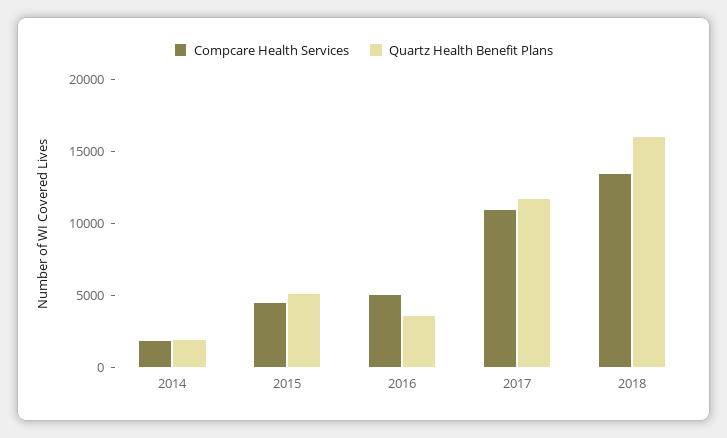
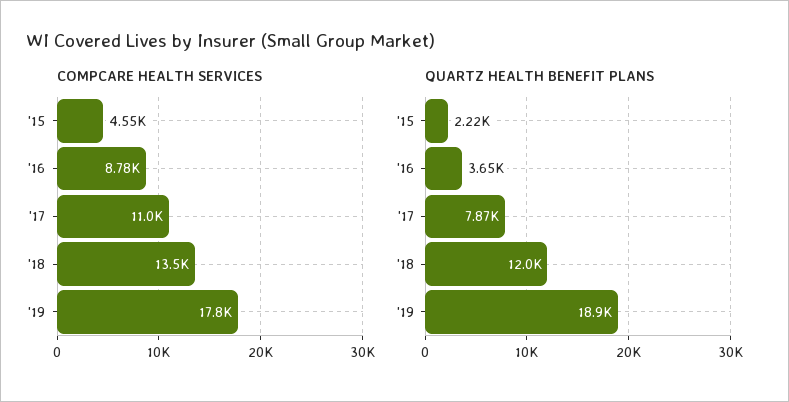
Compcare Health Services, 2014: 2000 -> none
Quartz Health Benefit Plans, 2014: 2000 -> none
Quartz Health Benefit Plans, 2015: 5000 -> 2220
Compcare Health Services, 2016: 5000 -> 8780
Quartz Health Benefit Plans, 2017: 12000 -> 7870
Quartz Health Benefit Plans, 2018: 16000 -> 12000
Compcare Health Services, '19: none -> 17800
Quartz Health Benefit Plans, '19: none -> 18900

